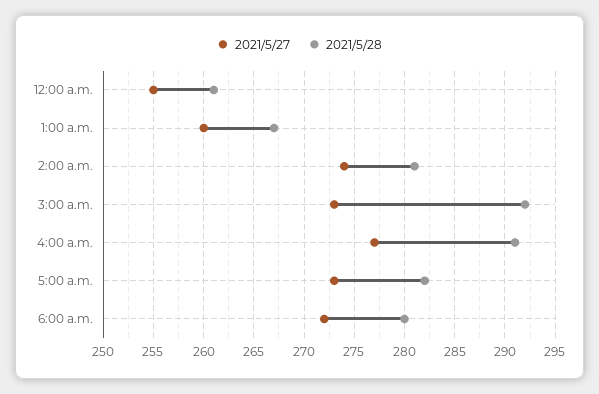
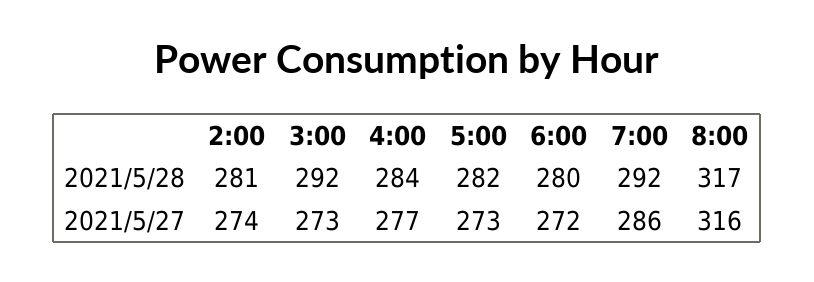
2021/5/27, 12:00 a.m.: 255 -> none
2021/5/28, 12:00 a.m.: 261 -> none
2021/5/27, 1:00 a.m.: 260 -> none
2021/5/28, 1:00 a.m.: 267 -> none
2021/5/28, 4:00 a.m.: 291 -> 284
2021/5/28, 7:00: none -> 292
2021/5/28, 8:00: none -> 317
2021/5/27, 7:00: none -> 286
2021/5/27, 8:00: none -> 316

